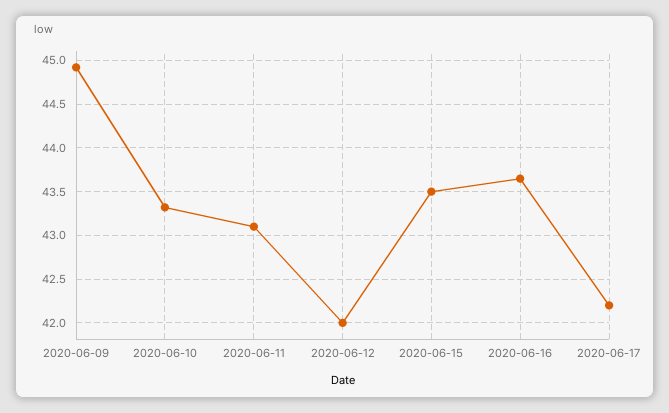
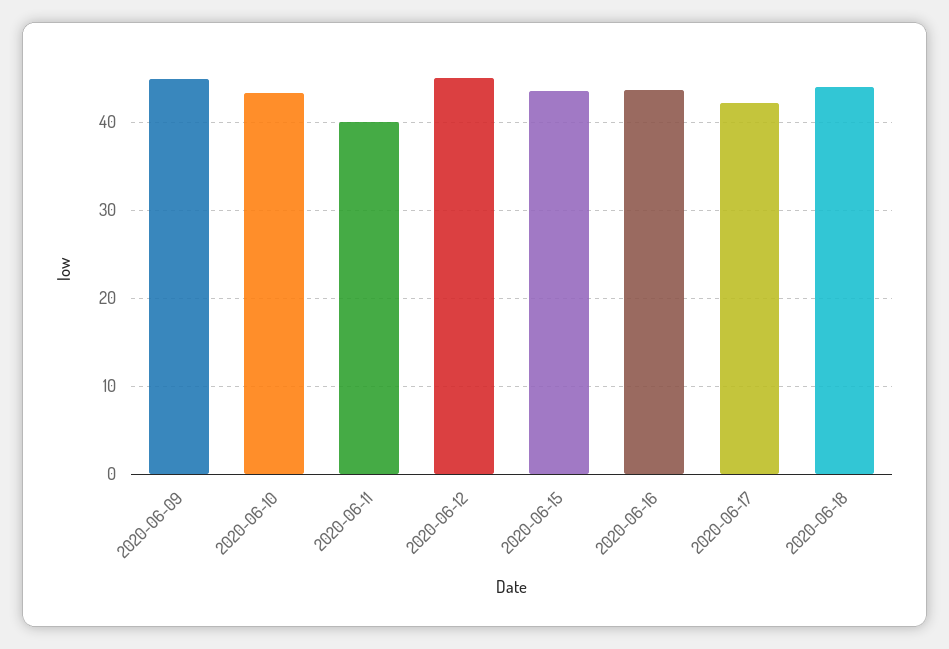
2020-06-11: 43.1 -> 40
2020-06-12: 42 -> 45
2020-06-18: none -> 44

